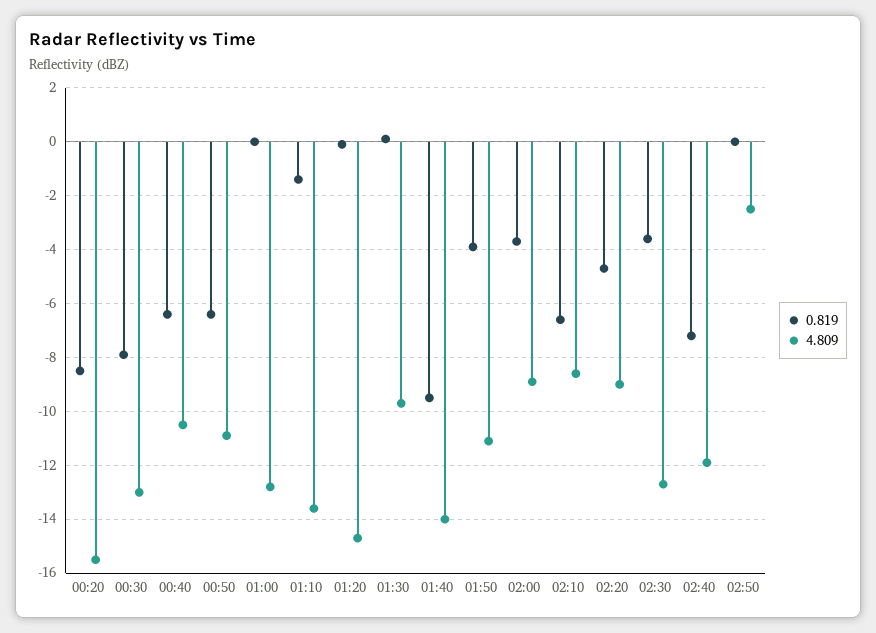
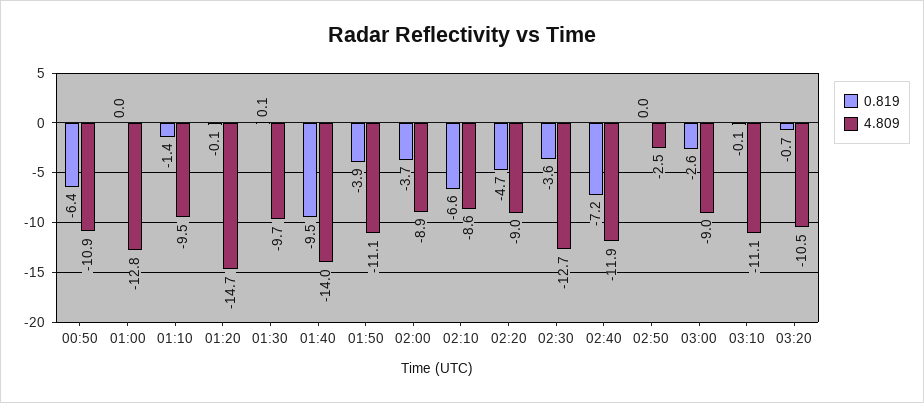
0.819, 00:20: -8.5 -> none
4.809, 00:20: -15.5 -> none
0.819, 00:30: -8 -> none
4.809, 00:30: -13 -> none
0.819, 00:40: -6.5 -> none
4.809, 00:40: -10.5 -> none
4.809, 01:10: -13.5 -> -9.5
0.819, 03:00: none -> -2.6
4.809, 03:00: none -> -9
0.819, 03:10: none -> -0.1
4.809, 03:10: none -> -11.1
0.819, 03:20: none -> -0.7
4.809, 03:20: none -> -10.5

